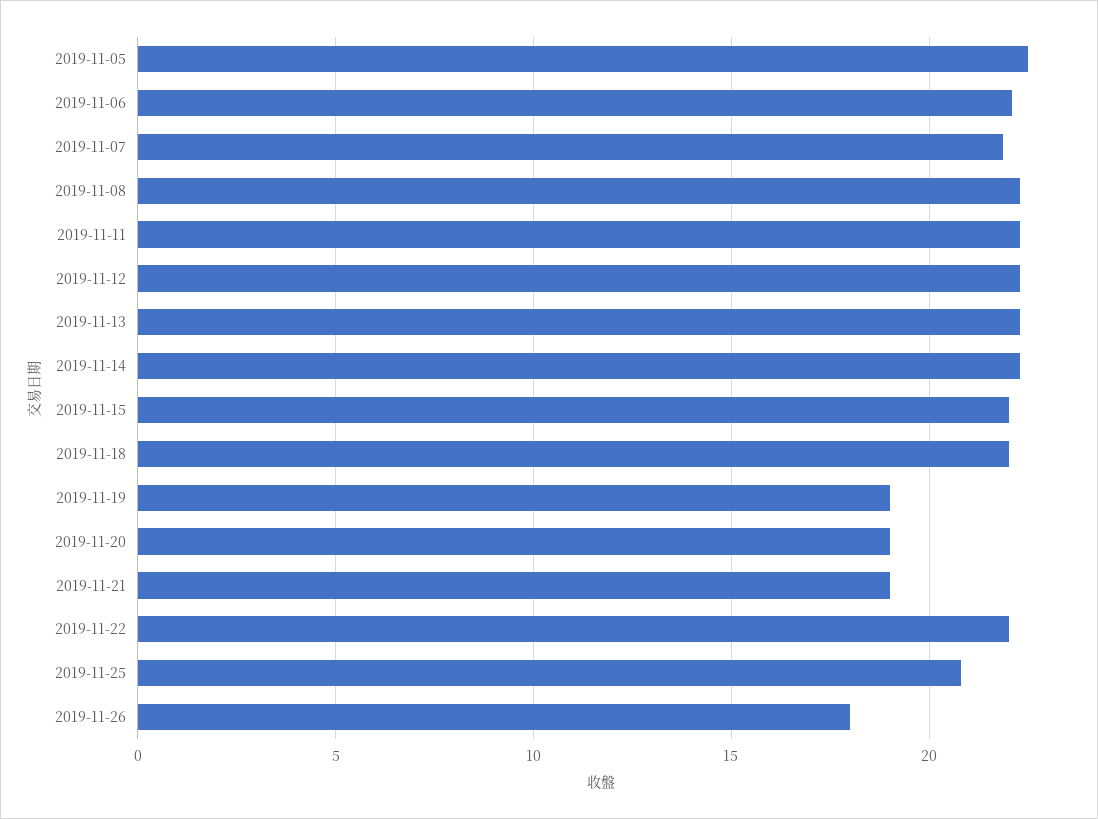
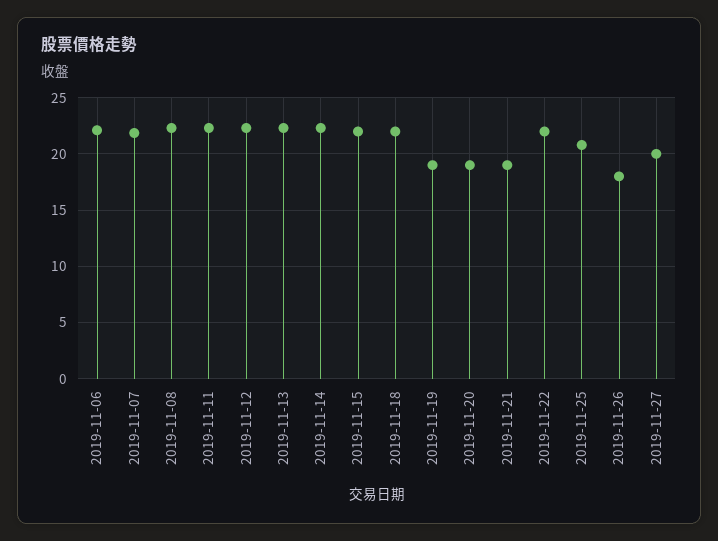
2019-11-05: 22.5 -> none
2019-11-27: none -> 20

